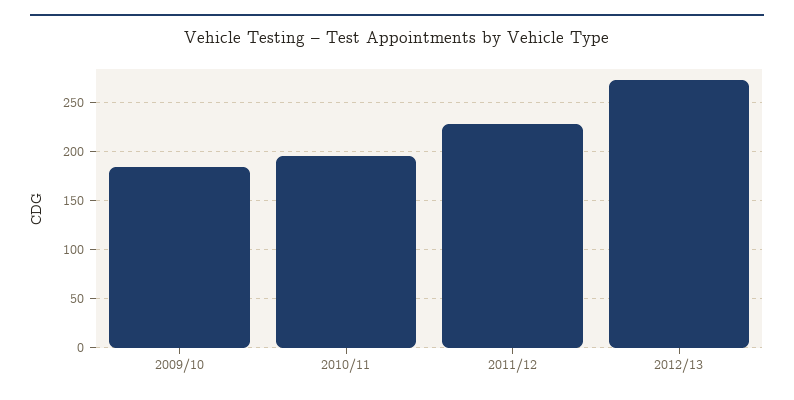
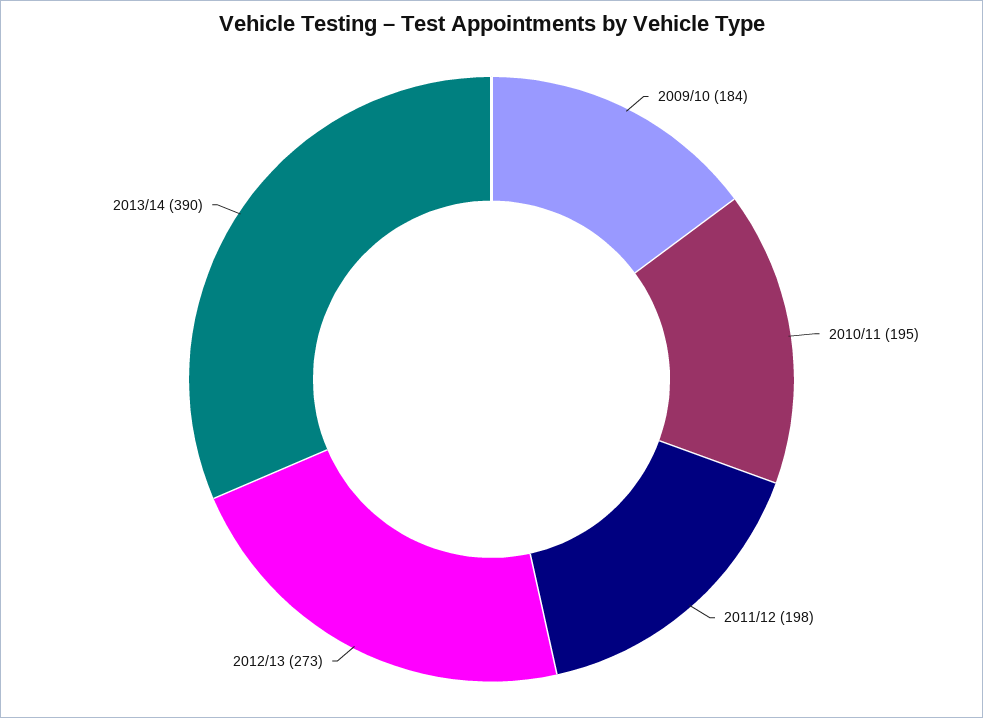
2011/12: 230 -> 198
2013/14: none -> 390

